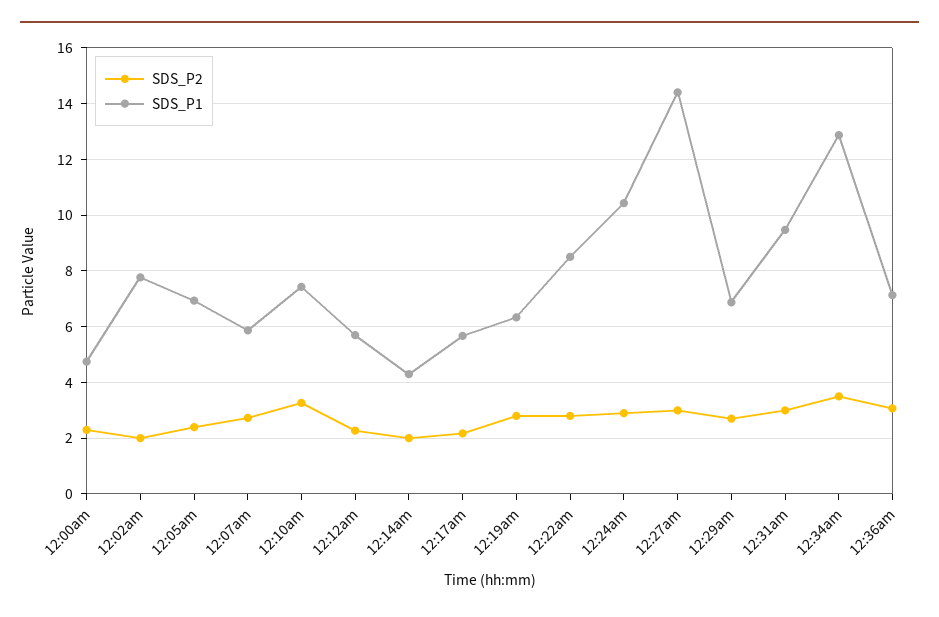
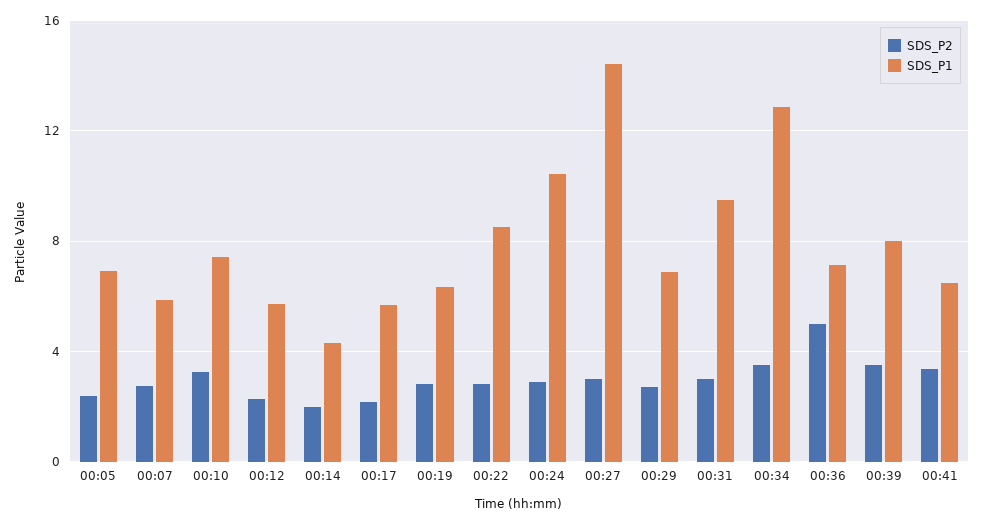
SDS_P2, 12:00am: 2.25 -> none
SDS_P1, 12:00am: 4.75 -> none
SDS_P2, 12:02am: 2 -> none
SDS_P1, 12:02am: 7.75 -> none
SDS_P2, 12:36am: 3 -> 5
SDS_P2, 00:39: none -> 3.5
SDS_P1, 00:39: none -> 8
SDS_P2, 00:41: none -> 3.5
SDS_P1, 00:41: none -> 6.5

